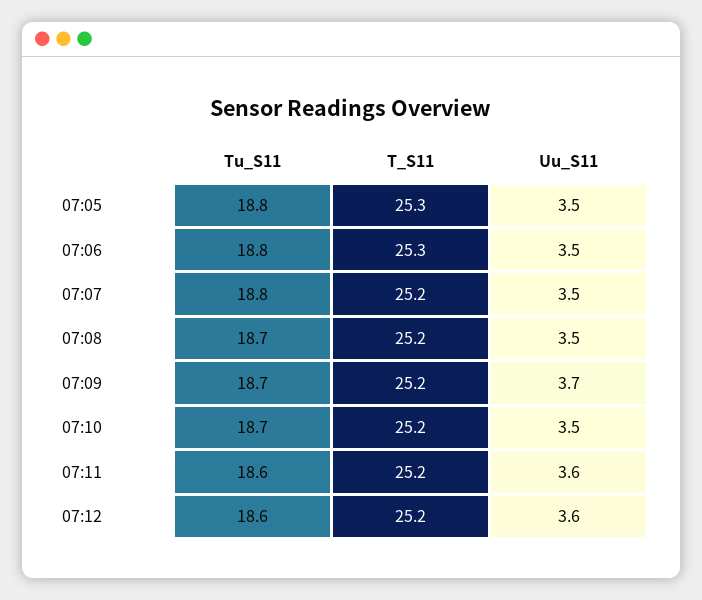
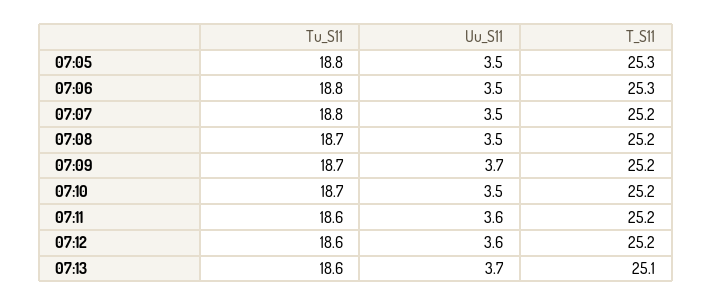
Tu_S11, 07:13: none -> 18.6
Uu_S11, 07:13: none -> 3.7
T_S11, 07:13: none -> 25.1

